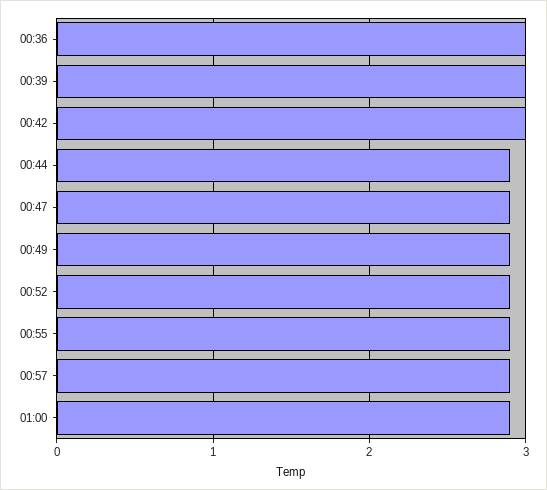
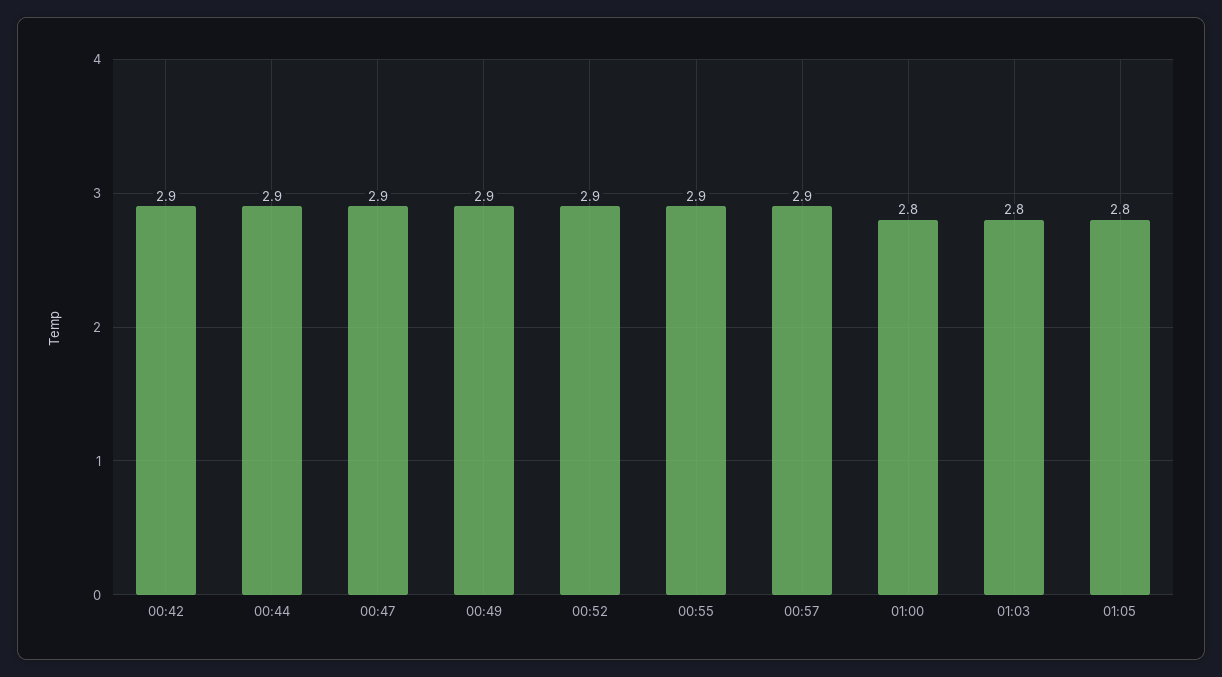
00:36: 3 -> none
00:39: 3 -> none
00:42: 3 -> 2.9
01:00: 2.9 -> 2.8
01:03: none -> 2.8
01:05: none -> 2.8

